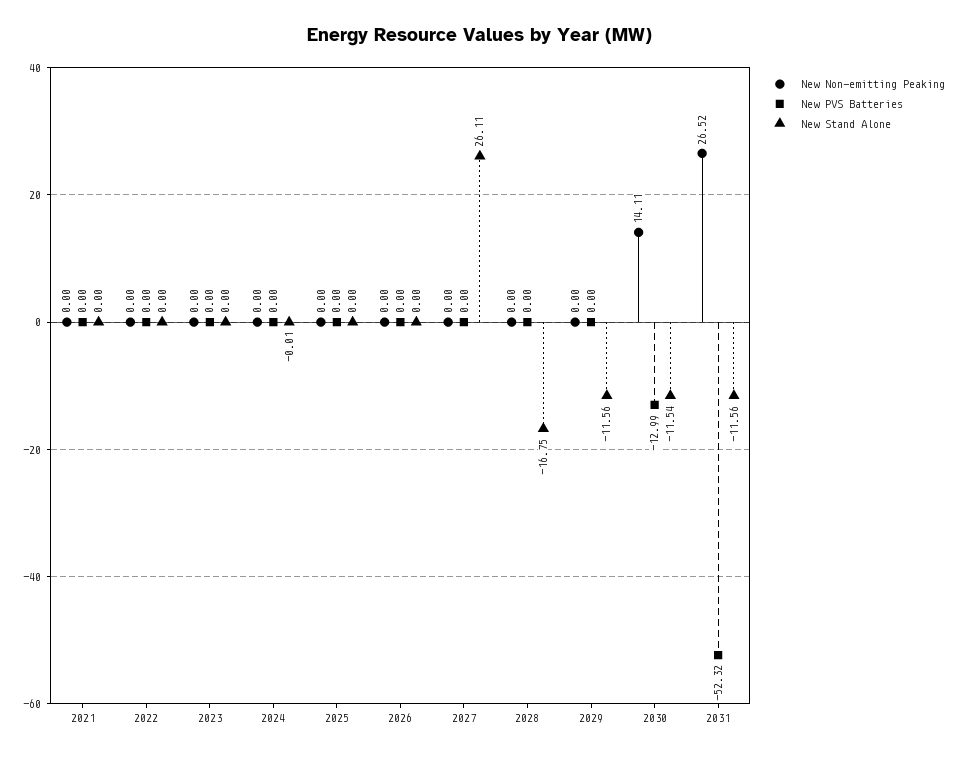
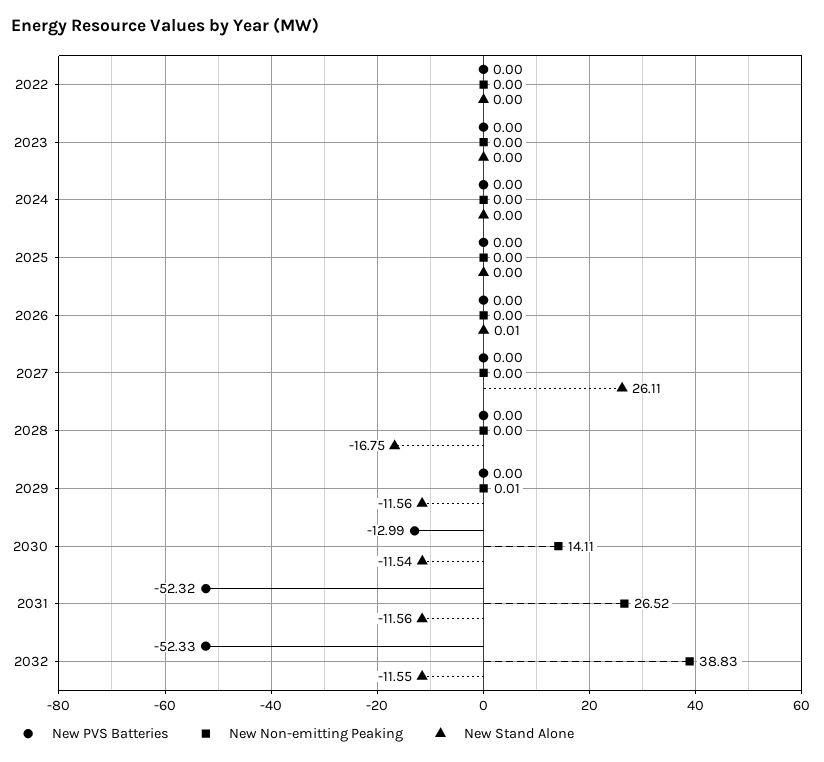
New Non-emitting Peaking, 2021: 0 -> none
New PVS Batteries, 2021: 0 -> none
New Stand Alone, 2021: 0 -> none
New Stand Alone, 2024: -0.01 -> 0
New Stand Alone, 2026: 0 -> 0.01
New Non-emitting Peaking, 2029: 0 -> 0.01
New PVS Batteries, 2032: none -> -52.33
New Non-emitting Peaking, 2032: none -> 38.83
New Stand Alone, 2032: none -> -11.55

